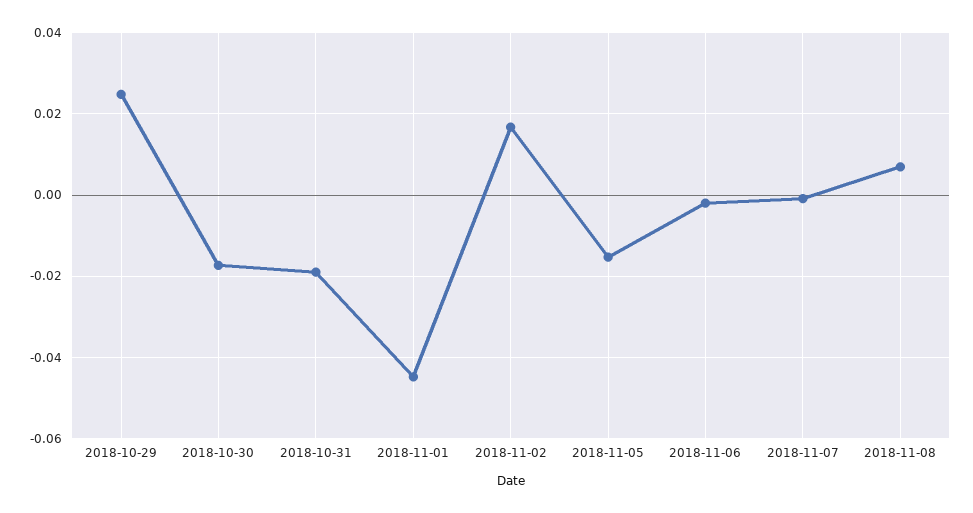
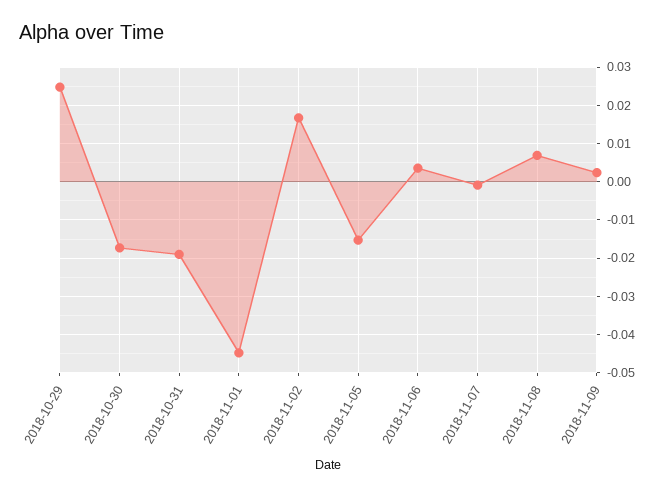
2018-11-06: -0.002 -> 0.004
2018-11-09: none -> 0.002

